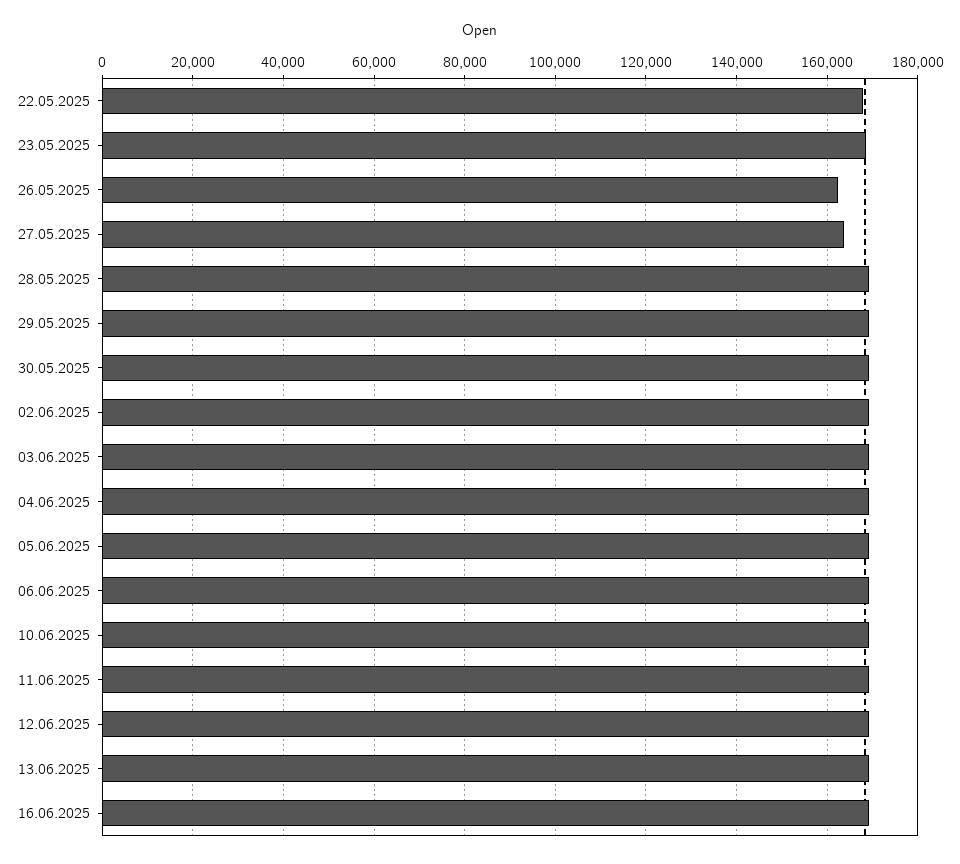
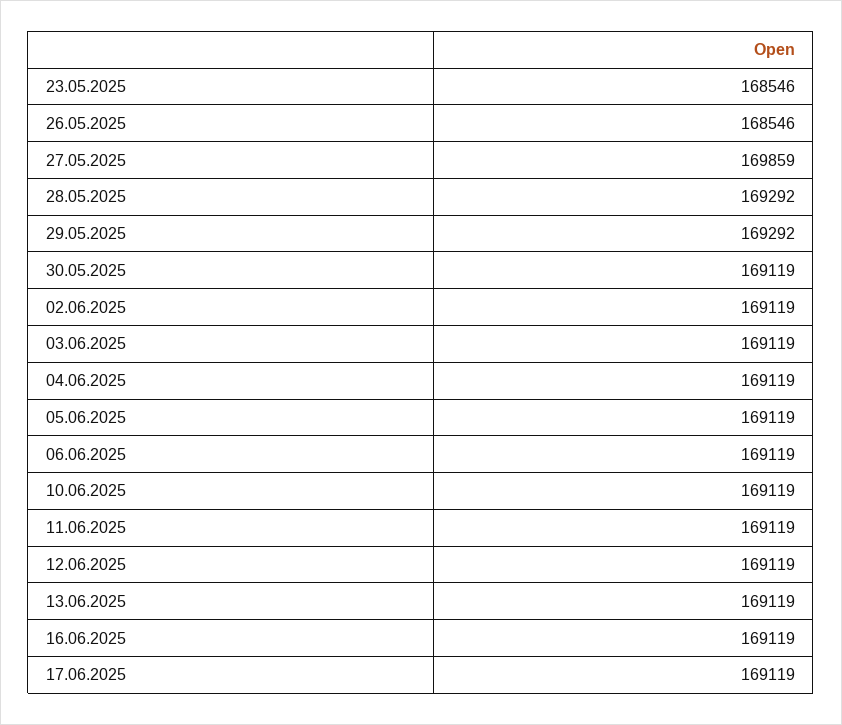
22.05.2025: 168000 -> none
26.05.2025: 162000 -> 168546
27.05.2025: 164000 -> 169859
17.06.2025: none -> 169119

